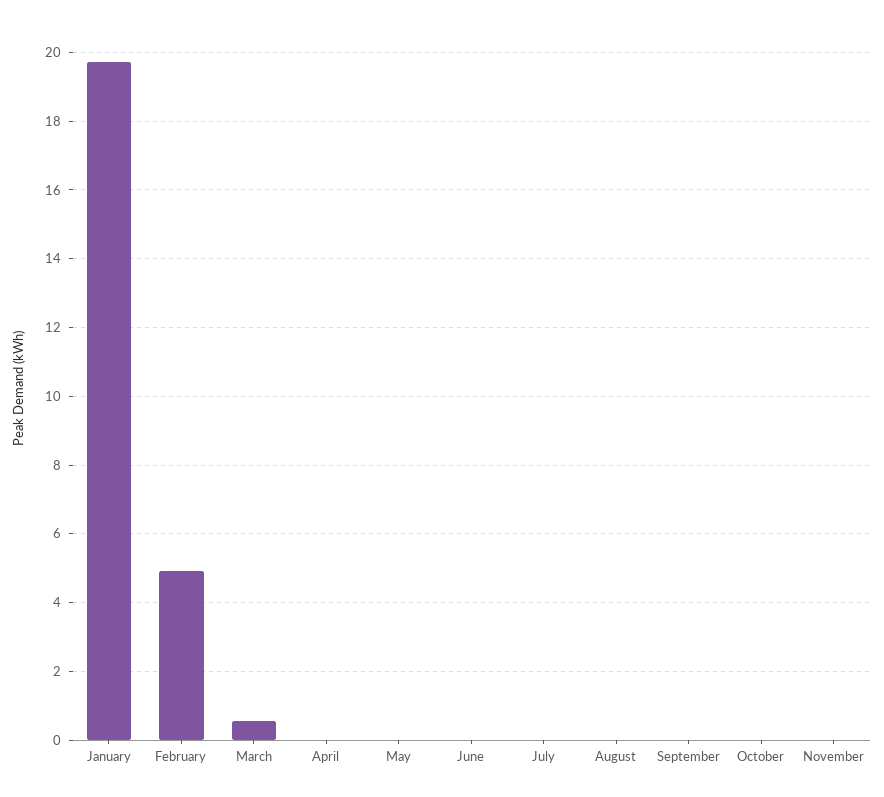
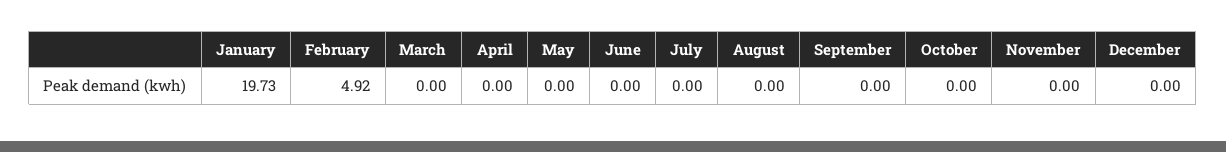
March: 0.6 -> 0
December: none -> 0

